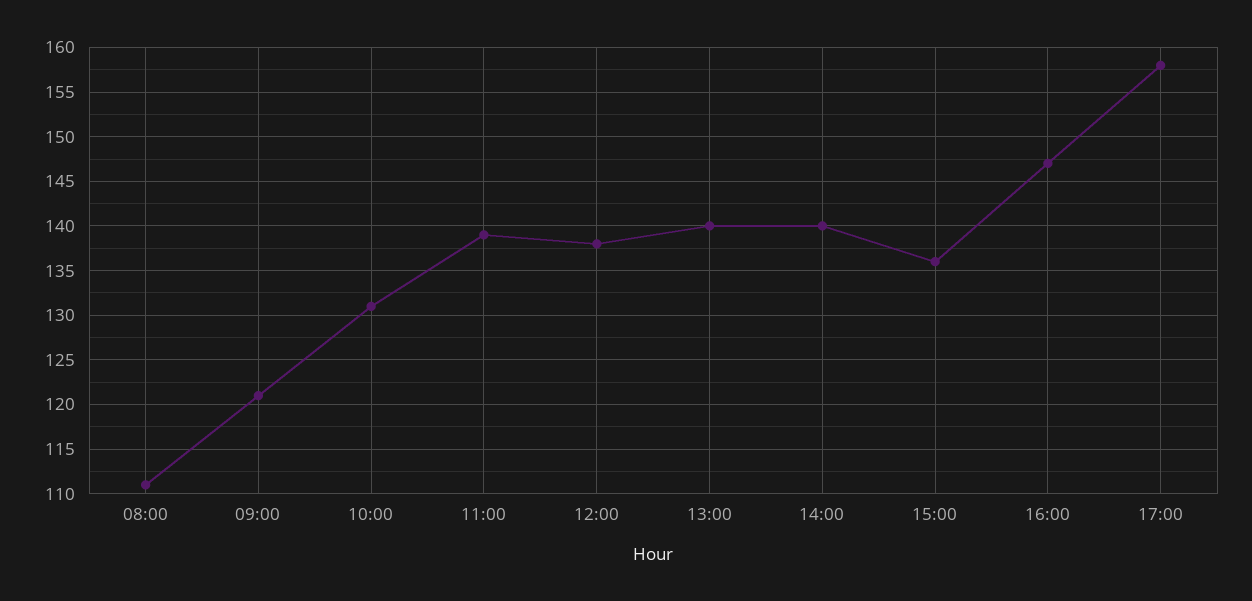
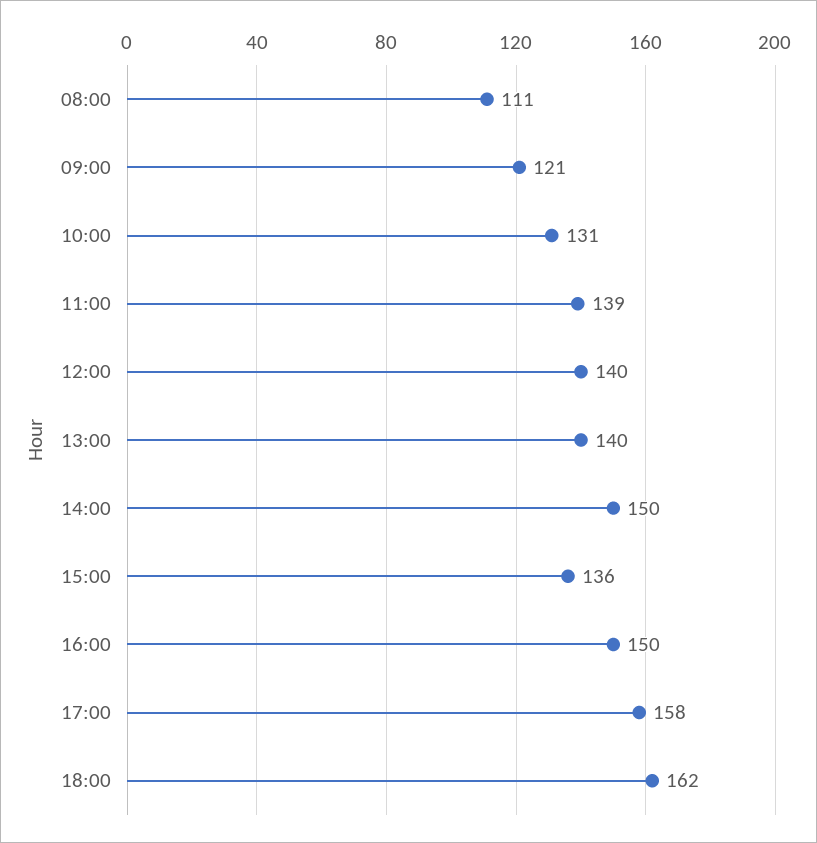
12:00: 138 -> 140
14:00: 140 -> 150
16:00: 147 -> 150
18:00: none -> 162

